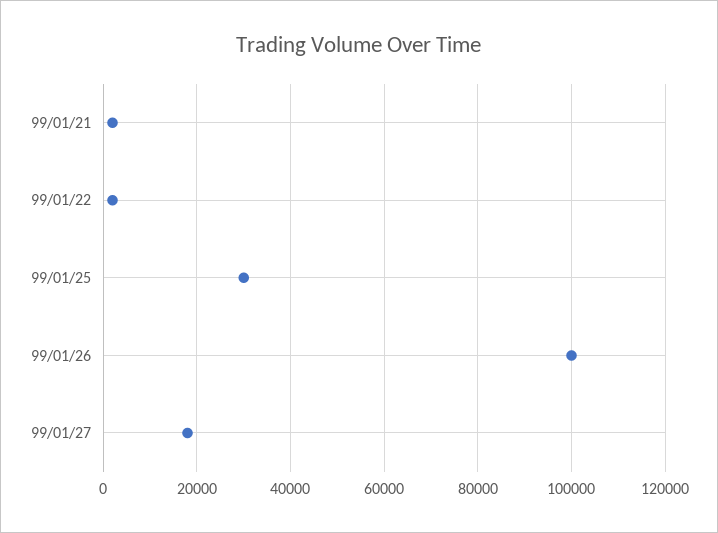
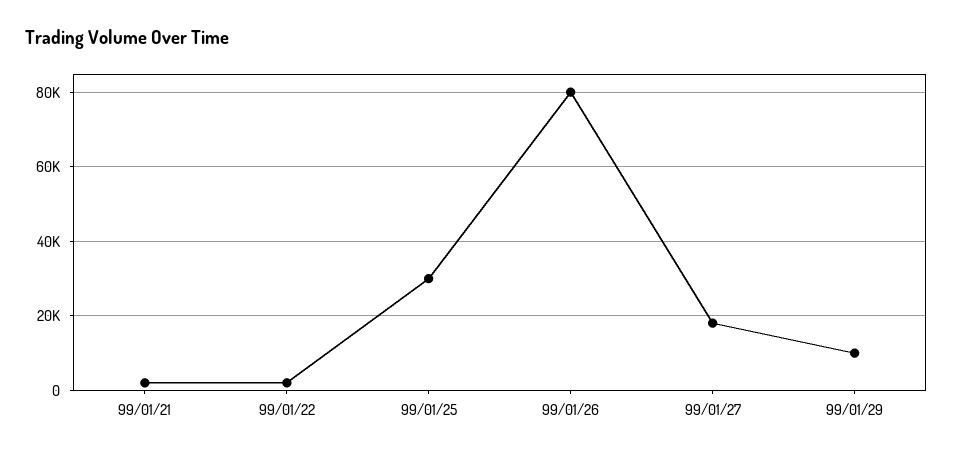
99/01/26: 100000 -> 80000
99/01/29: none -> 10000

